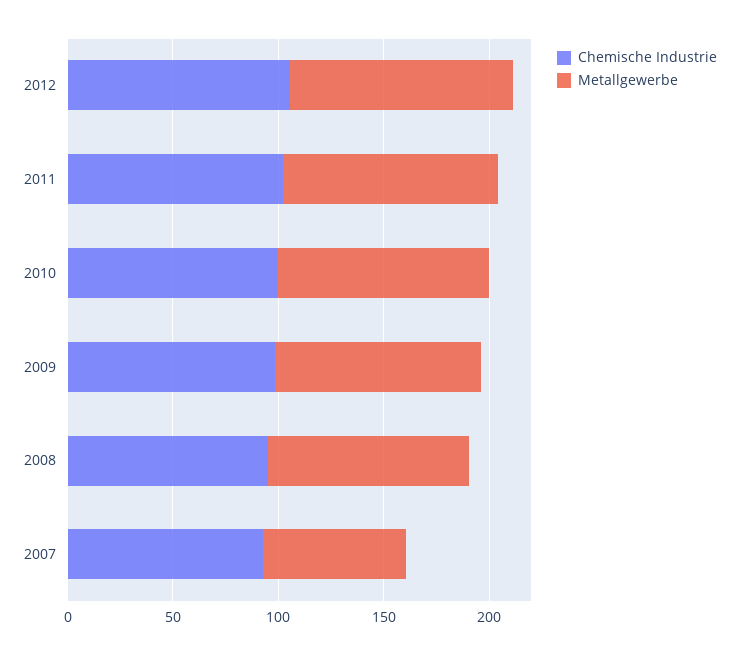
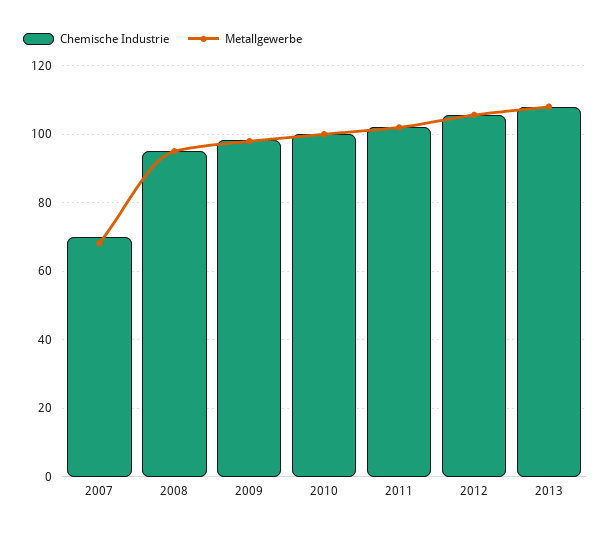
Chemische Industrie, 2007: 90 -> 70
Chemische Industrie, 2013: none -> 108
Metallgewerbe, 2013: none -> 108

